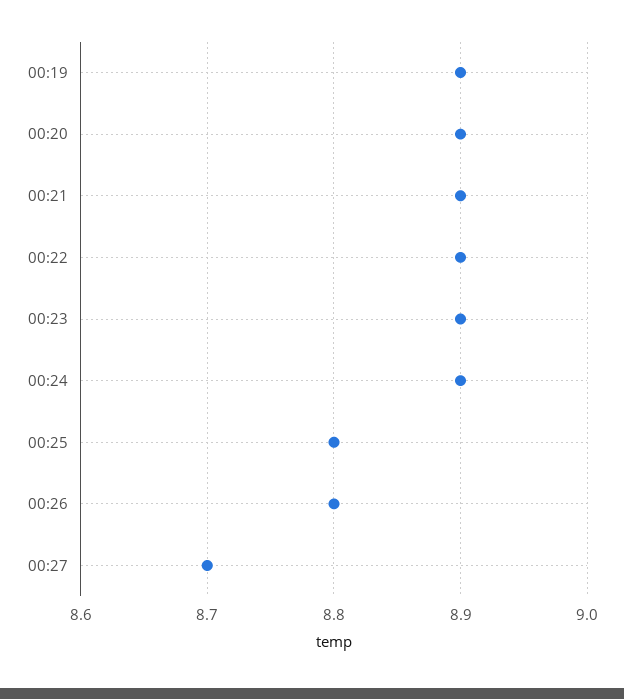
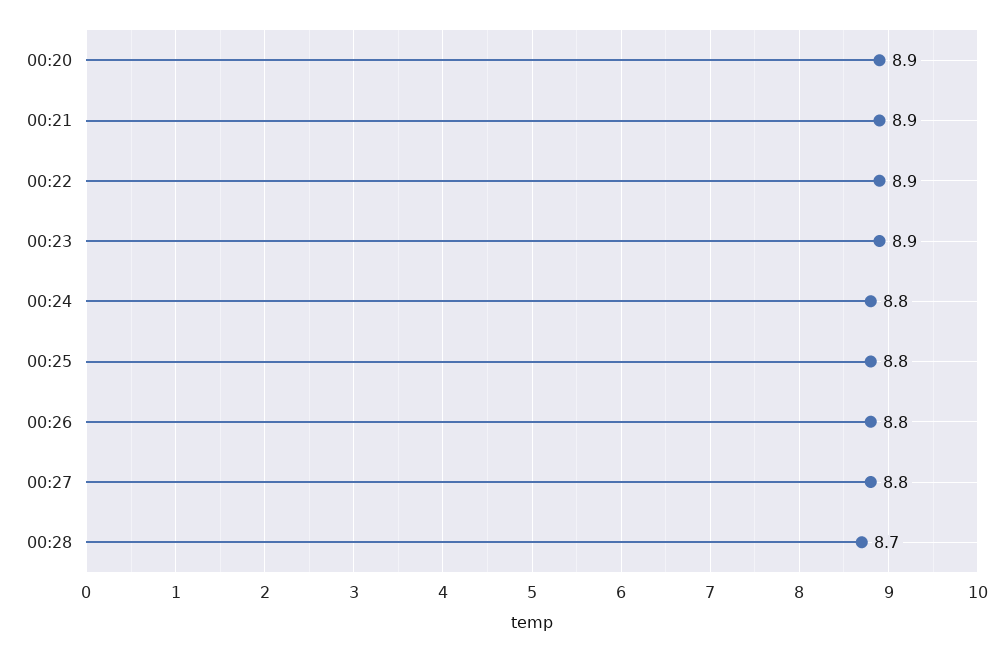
00:19: 8.9 -> none
00:24: 8.9 -> 8.8
00:27: 8.7 -> 8.8
00:28: none -> 8.7

